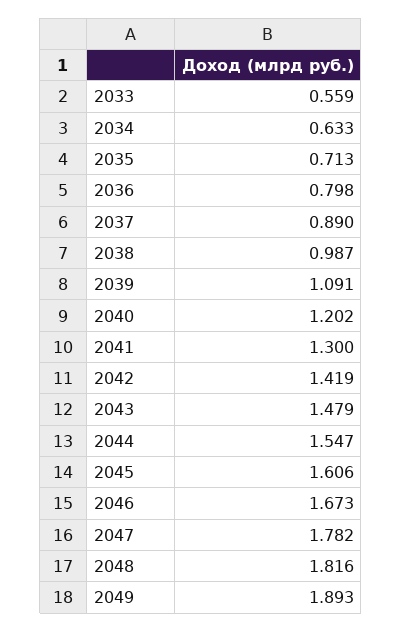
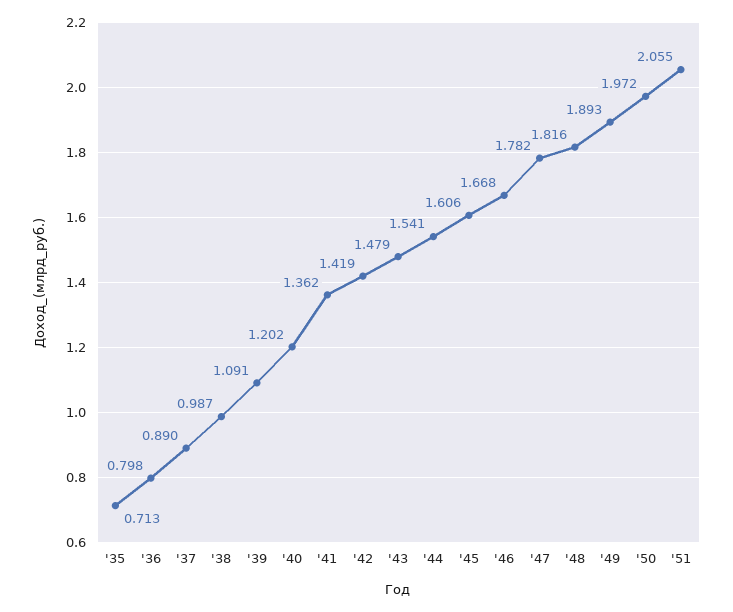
2033: 0.559 -> none
2034: 0.633 -> none
2041: 1.3 -> 1.362
2044: 1.547 -> 1.541
2046: 1.673 -> 1.668
'50: none -> 1.972
'51: none -> 2.055

